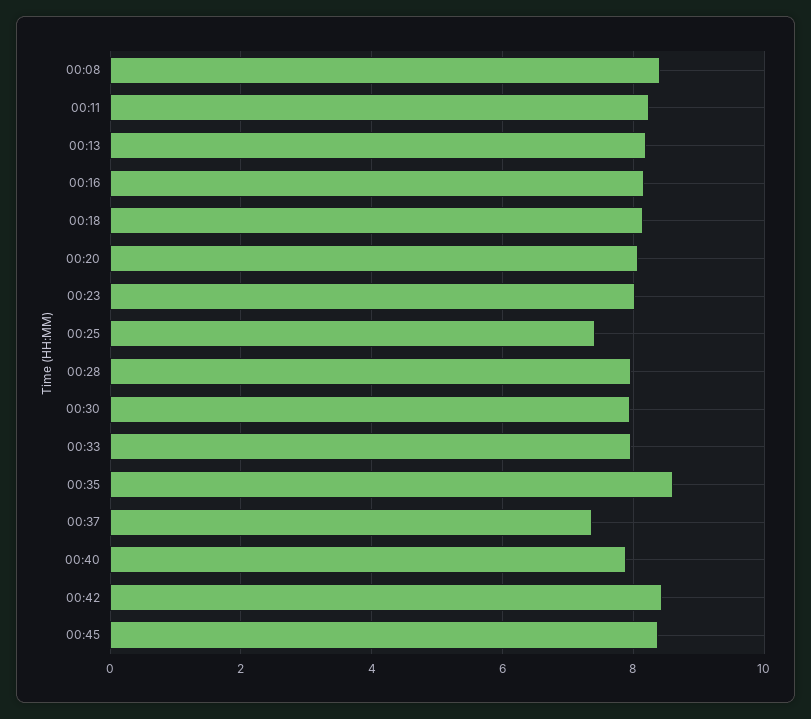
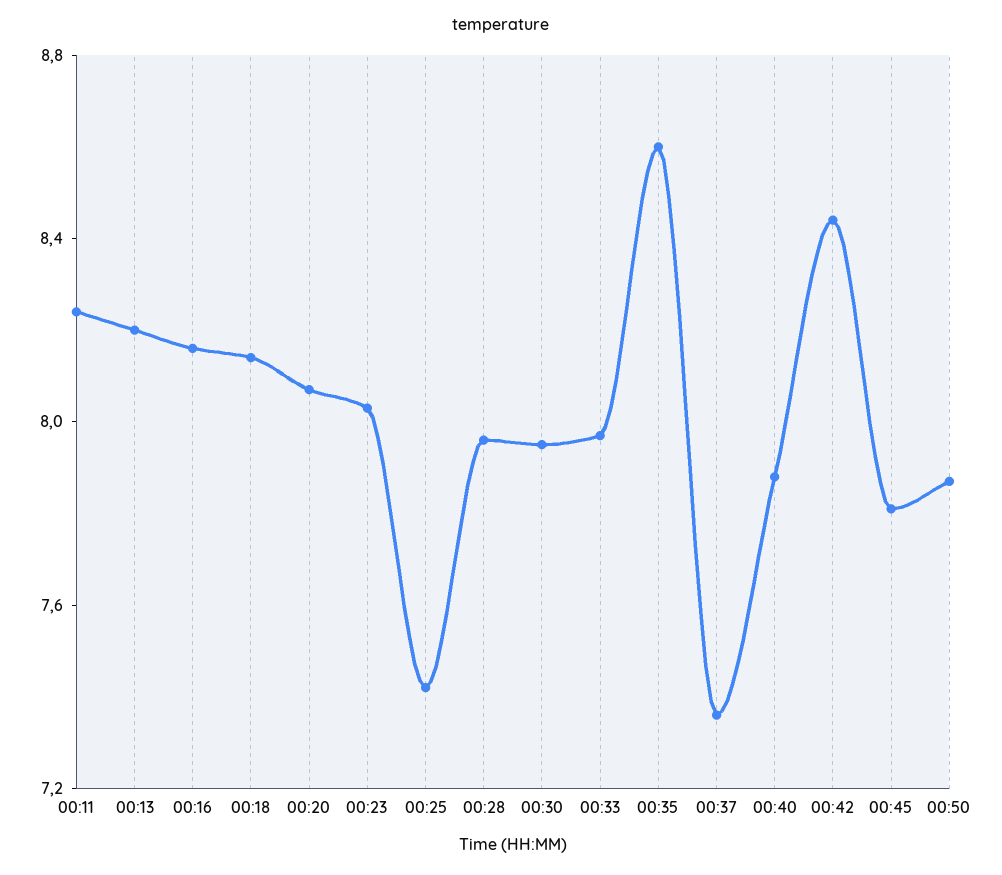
00:08: 8.4 -> none
00:45: 8.4 -> 7.8
00:50: none -> 7.9

